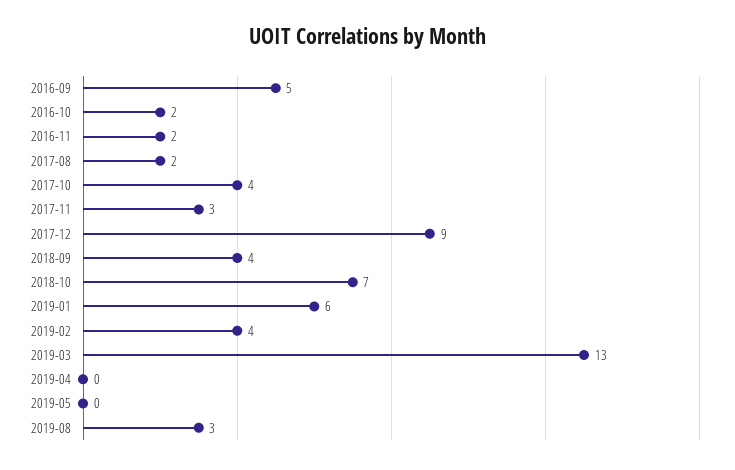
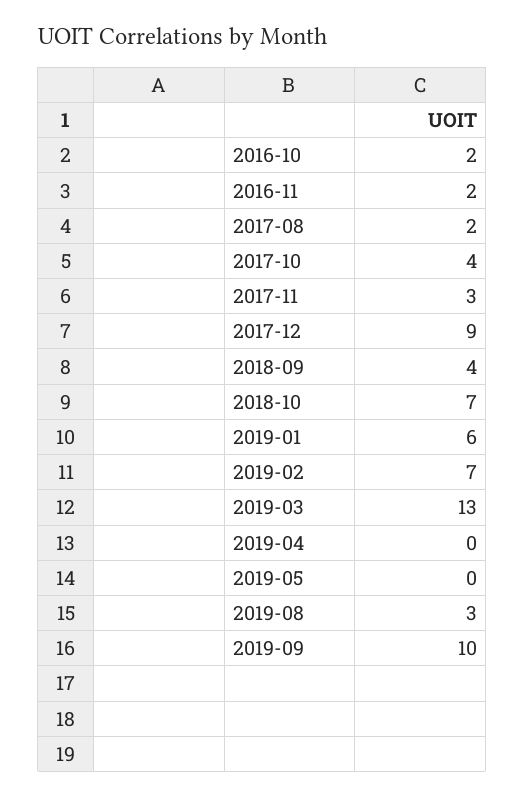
2016-09: 5 -> none
2019-02: 4 -> 7
2019-09: none -> 10

